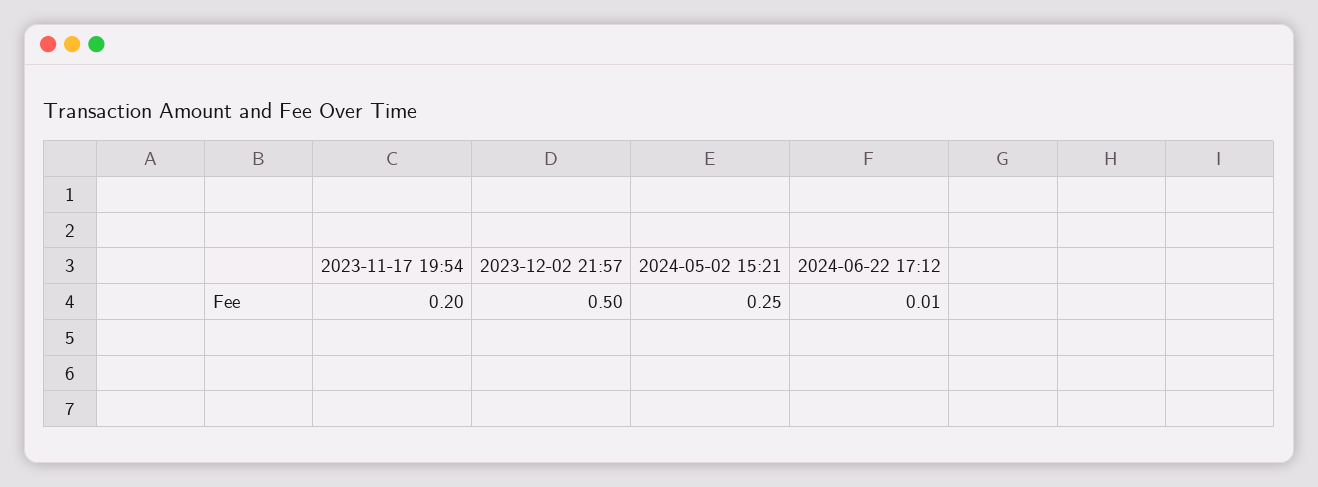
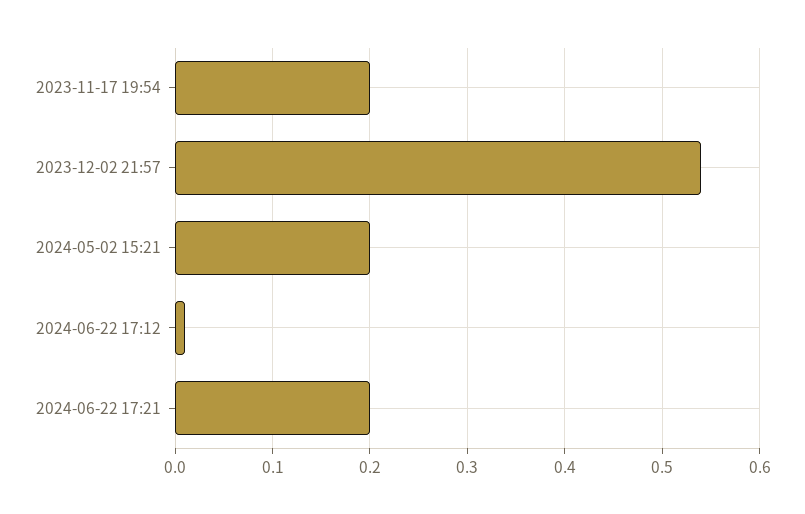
2023-12-02 21:57: 0.5 -> 0.54
2024-05-02 15:21: 0.25 -> 0.2
2024-06-22 17:21: none -> 0.2

